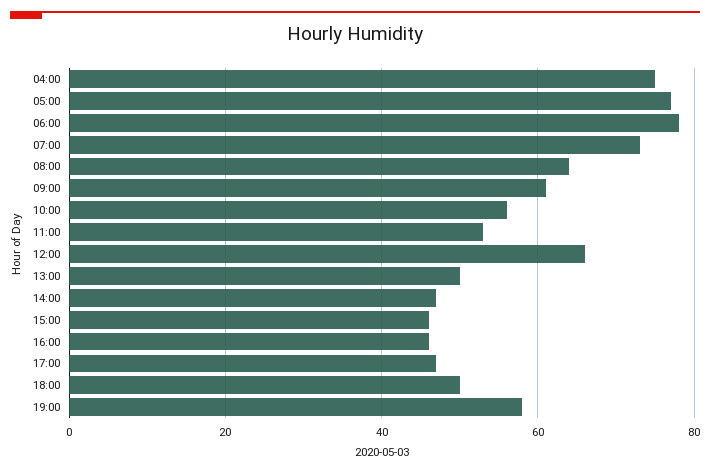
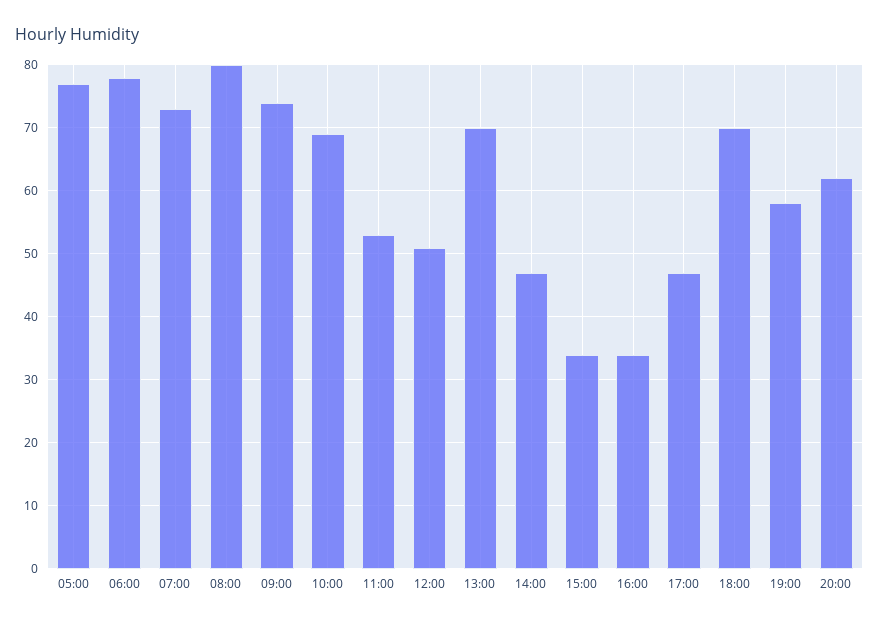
04:00: 75 -> none
08:00: 65 -> 80
09:00: 60 -> 74
10:00: 55 -> 69
12:00: 65 -> 51
13:00: 50 -> 70
15:00: 45 -> 34
16:00: 45 -> 34
18:00: 50 -> 70
20:00: none -> 62

